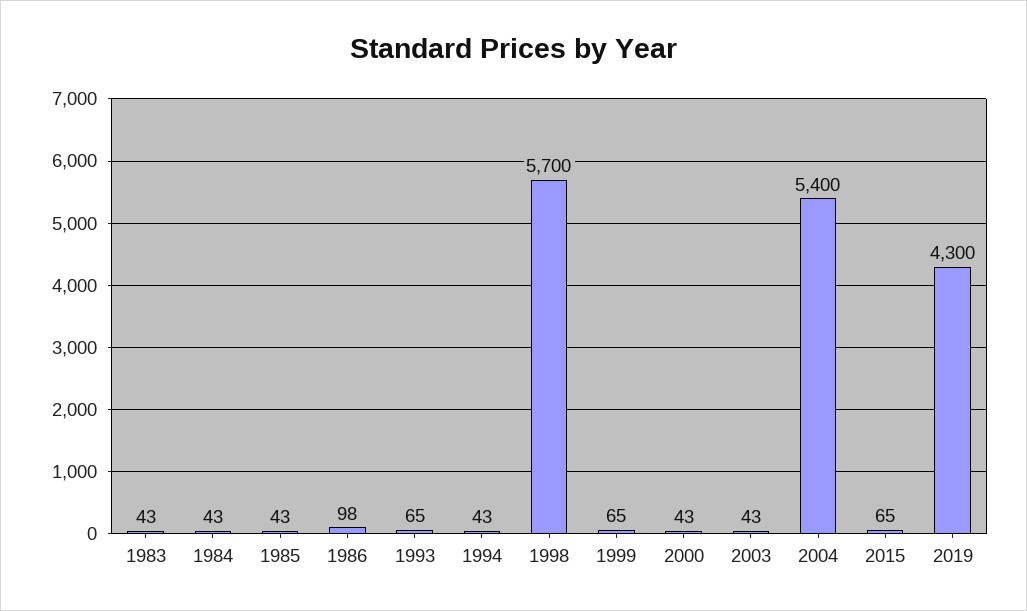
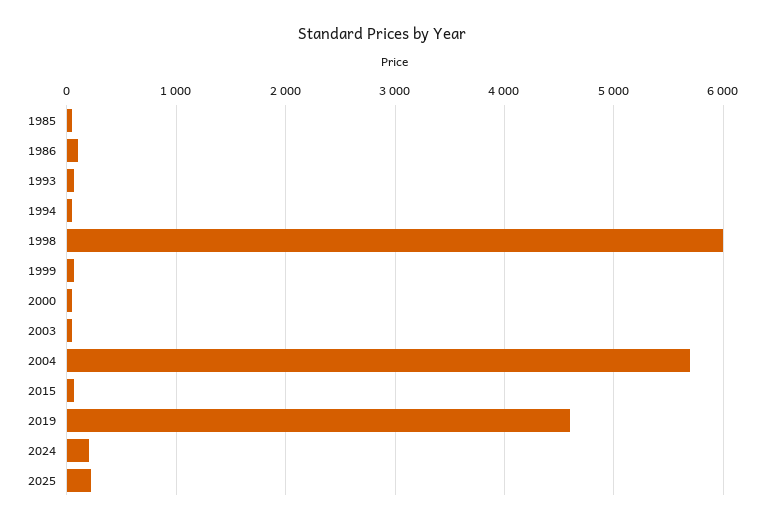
1983: 43 -> none
1984: 43 -> none
1998: 5700 -> 6000
2004: 5400 -> 5700
2019: 4300 -> 4600
2024: none -> 200
2025: none -> 200

